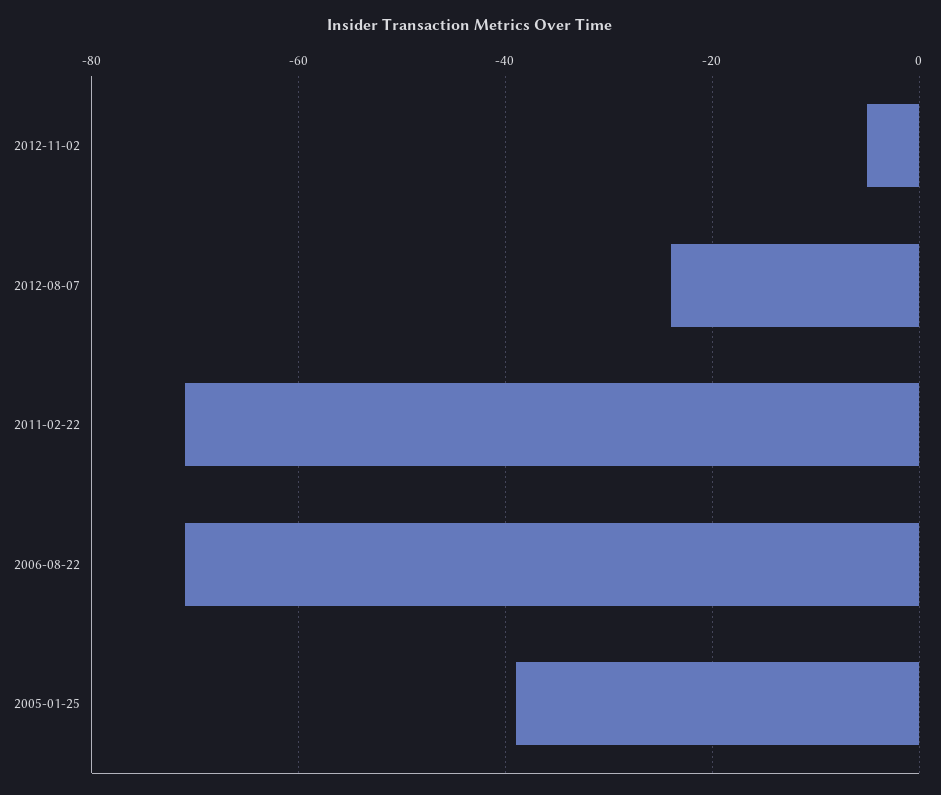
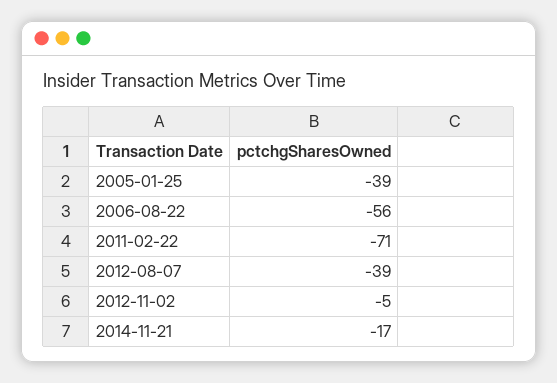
2012-08-07: -25 -> -39
2006-08-22: -70 -> -56
2014-11-21: none -> -17

